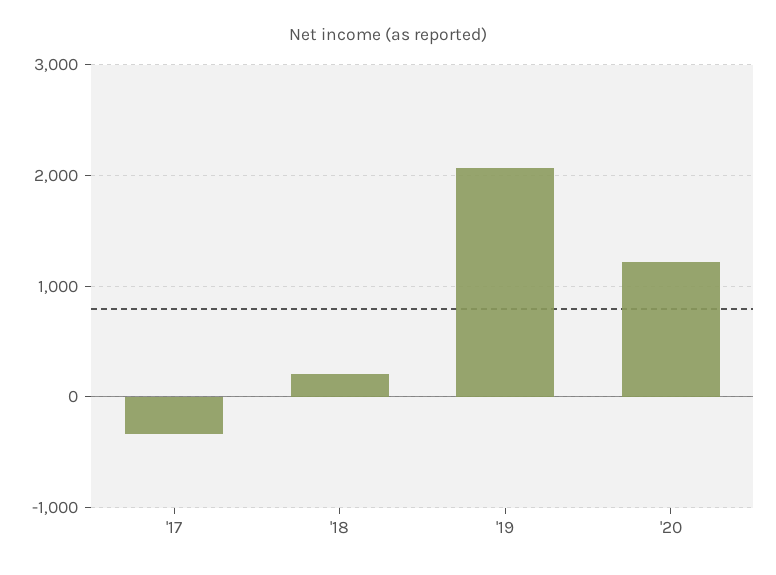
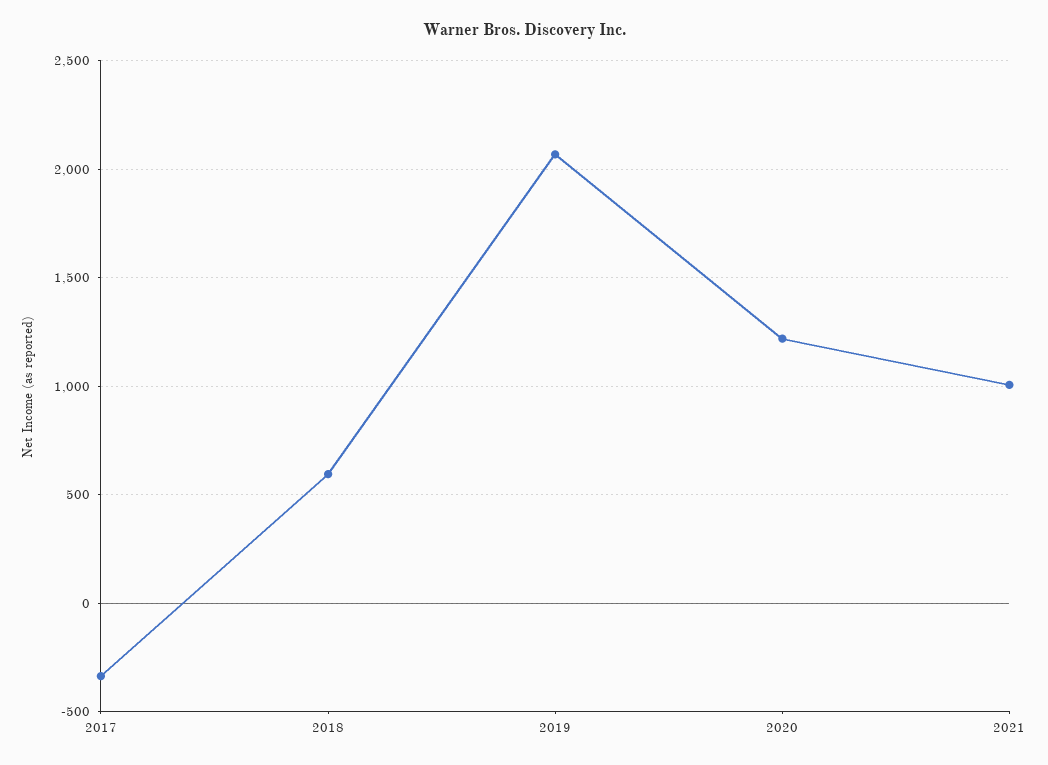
'18: 200 -> 600
2021: none -> 1000

